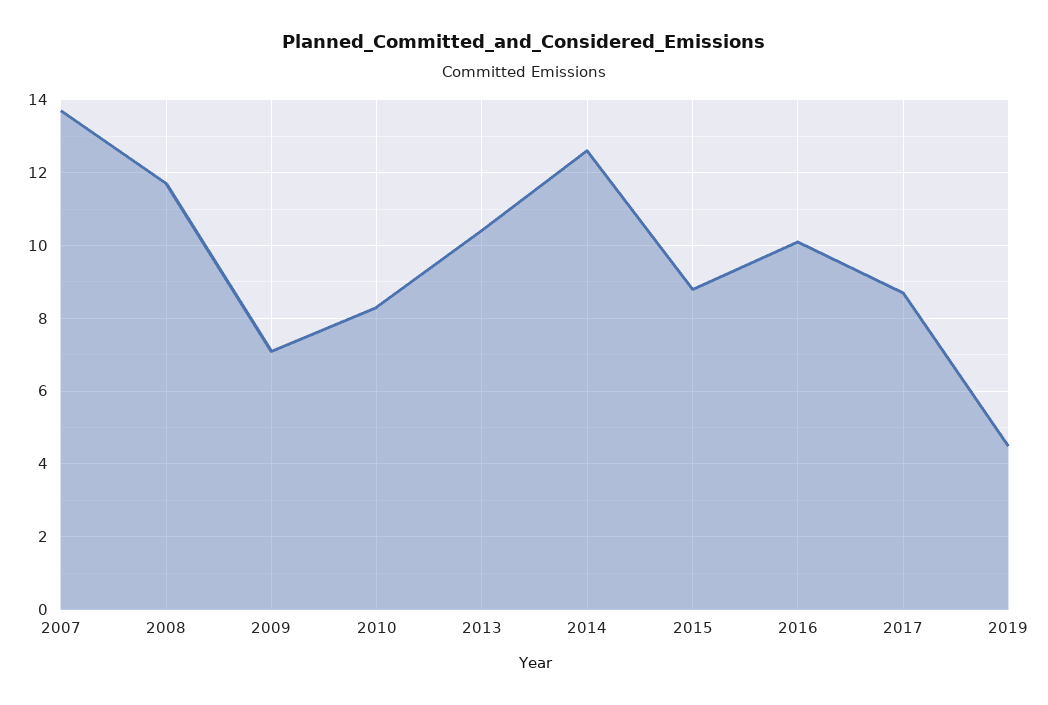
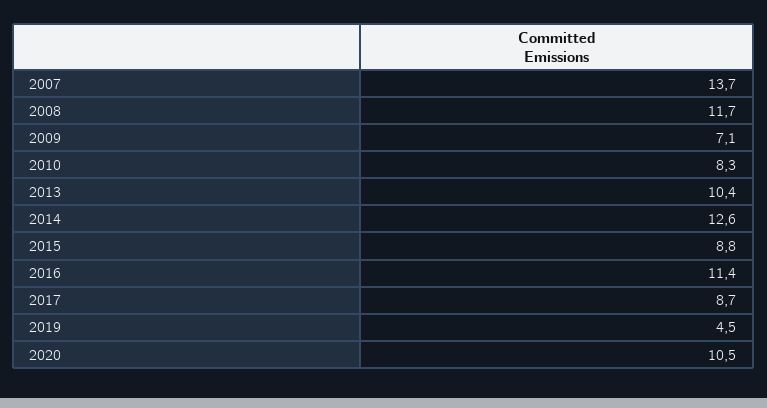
2016: 10 -> 11.4
2020: none -> 10.5

